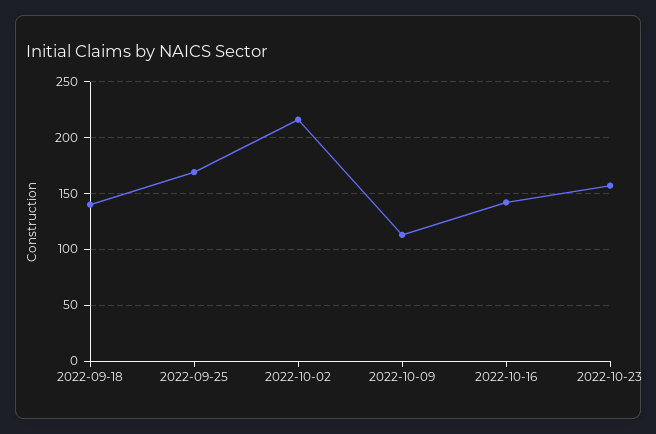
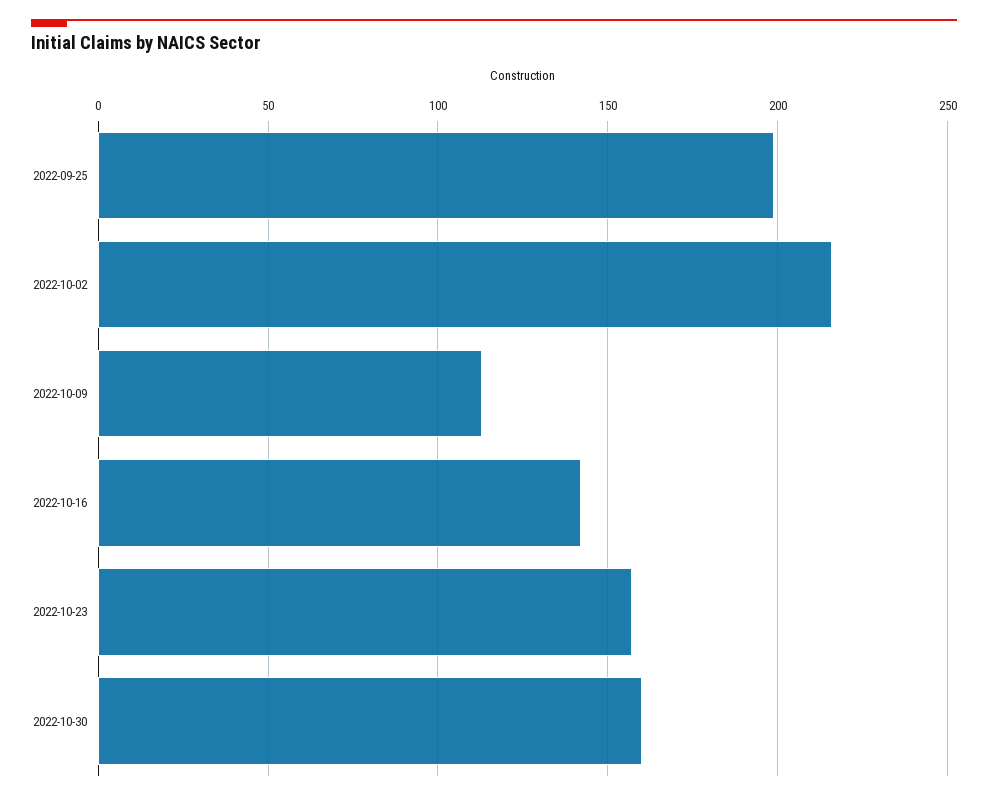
2022-09-18: 140 -> none
2022-09-25: 170 -> 200
2022-10-30: none -> 160

